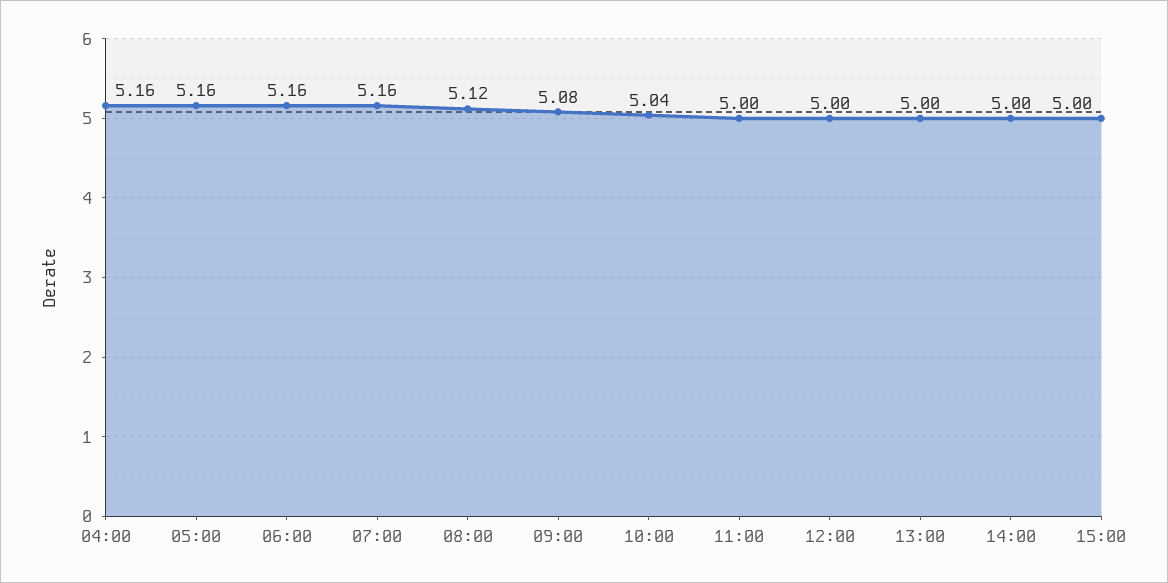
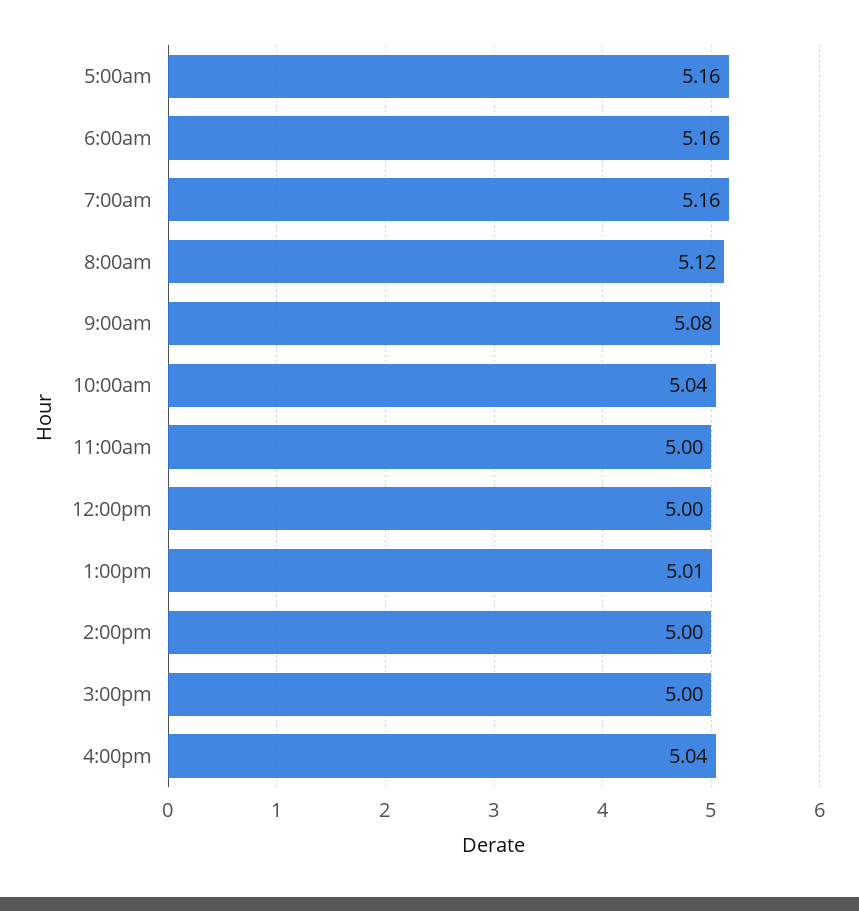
04:00: 5.16 -> none
13:00: 5 -> 5.01
4:00pm: none -> 5.04

